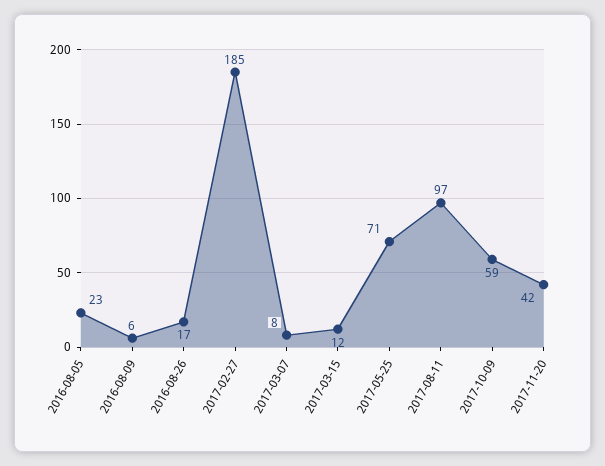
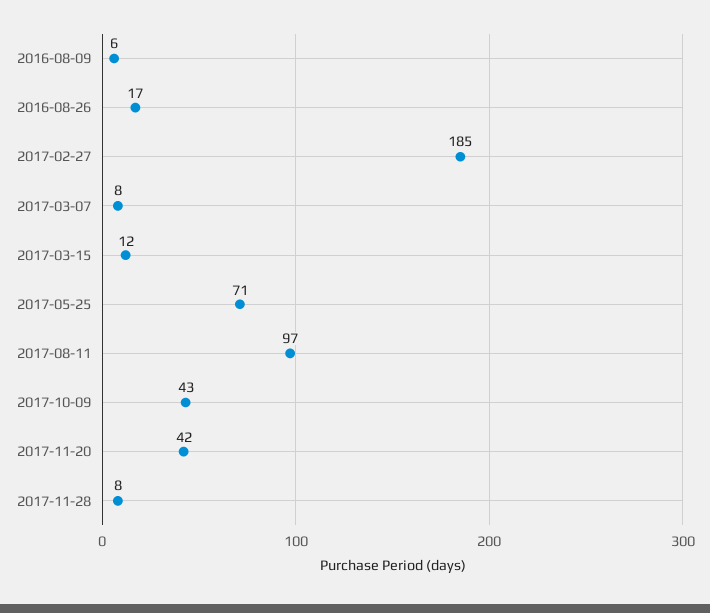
2016-08-05: 23 -> none
2017-10-09: 59 -> 43
2017-11-28: none -> 8

